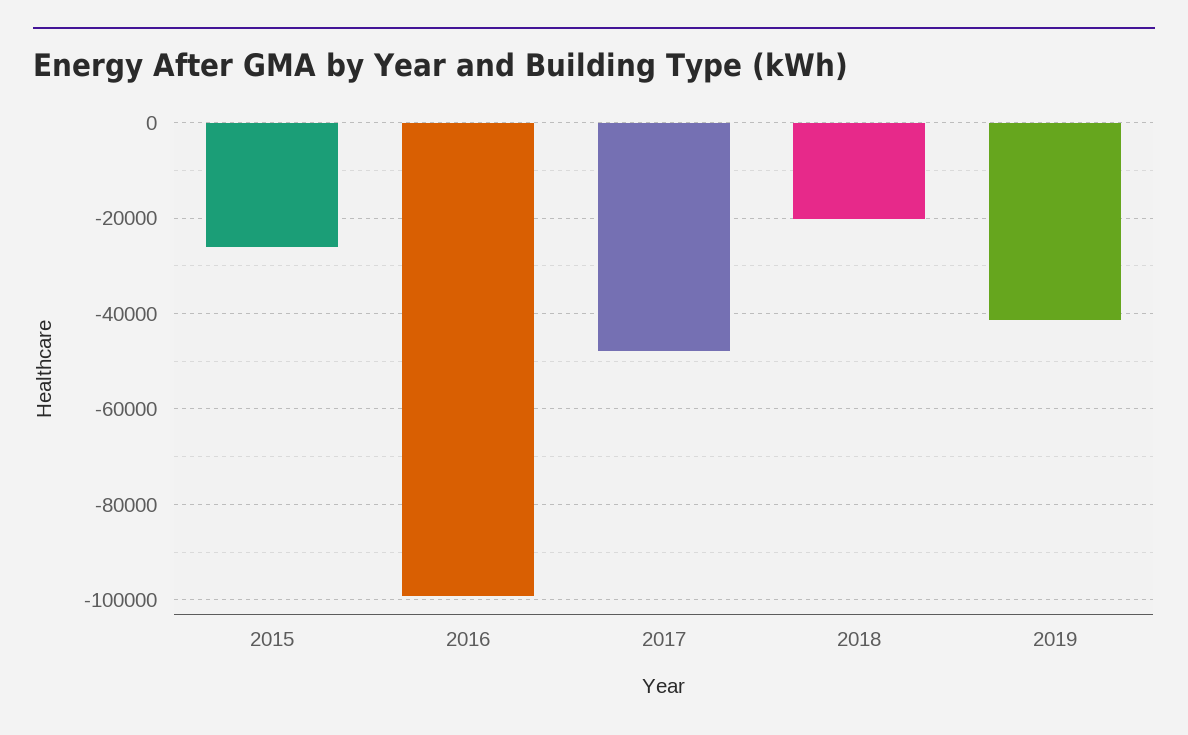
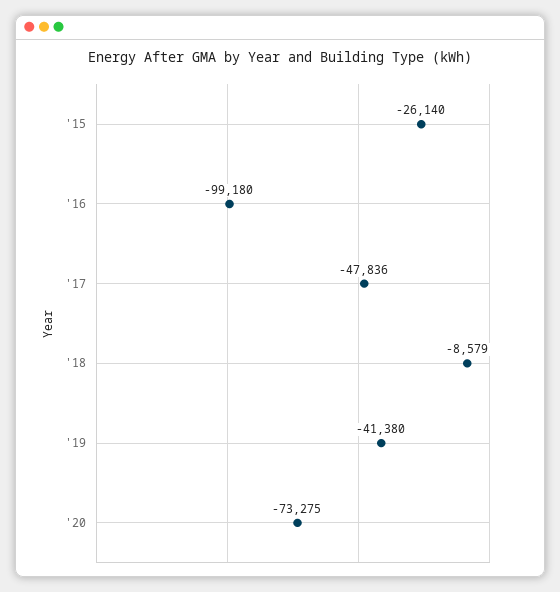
2018: -20000 -> -8579
'20: none -> -73275

